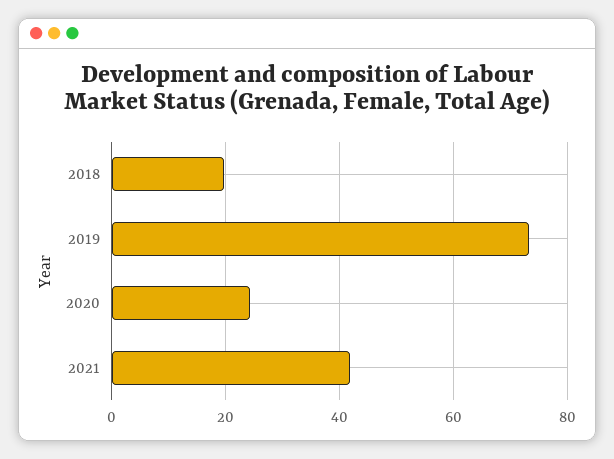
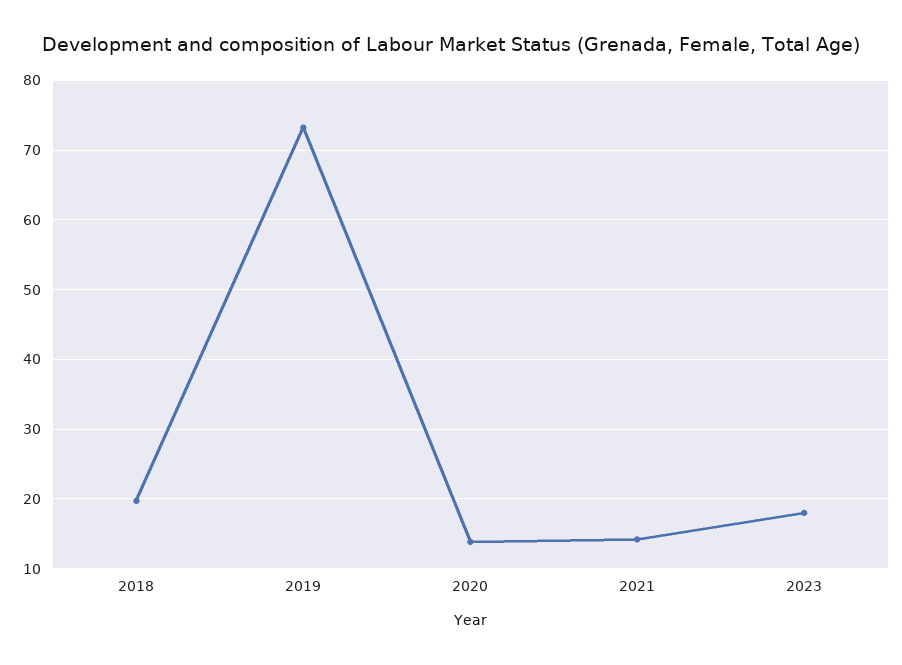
2020: 24 -> 14
2021: 42 -> 14
2023: none -> 18

